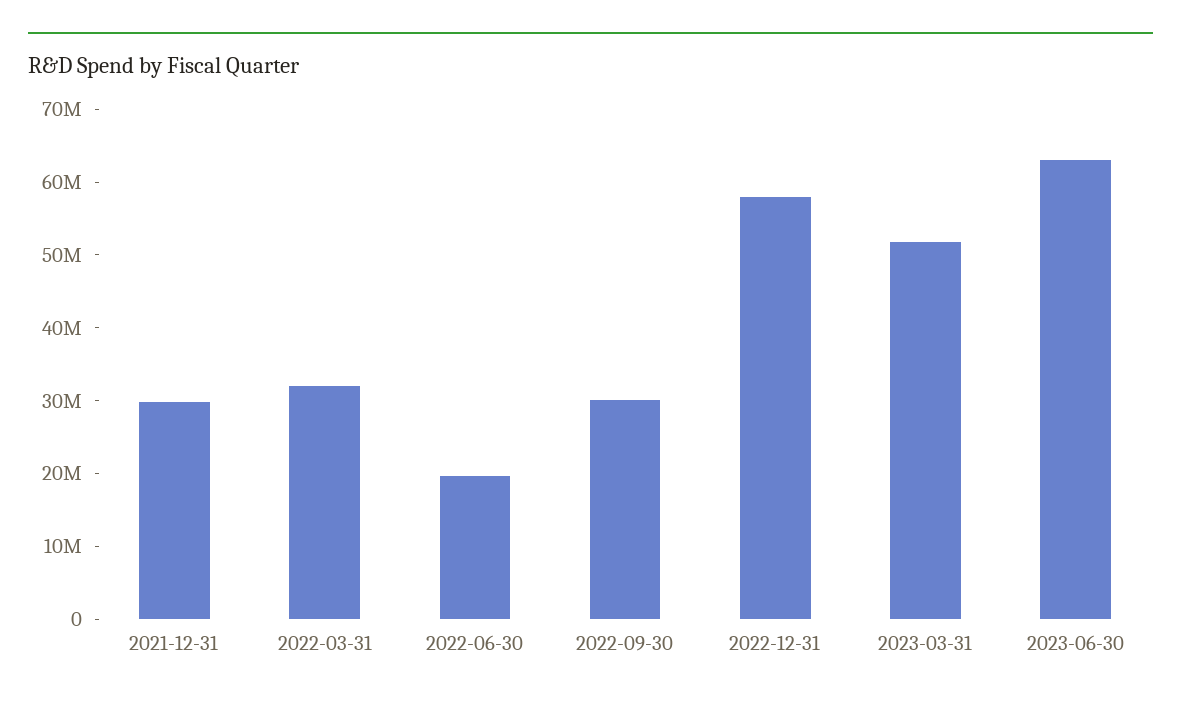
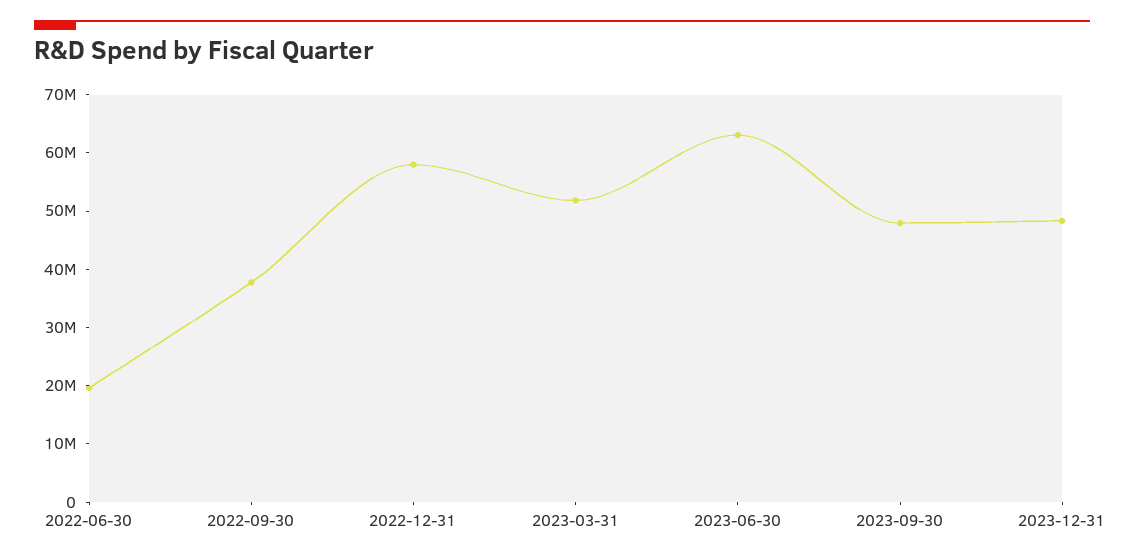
2021-12-31: 30000000 -> none
2022-03-31: 32000000 -> none
2022-09-30: 30000000 -> 38000000
2023-09-30: none -> 48000000
2023-12-31: none -> 48000000

